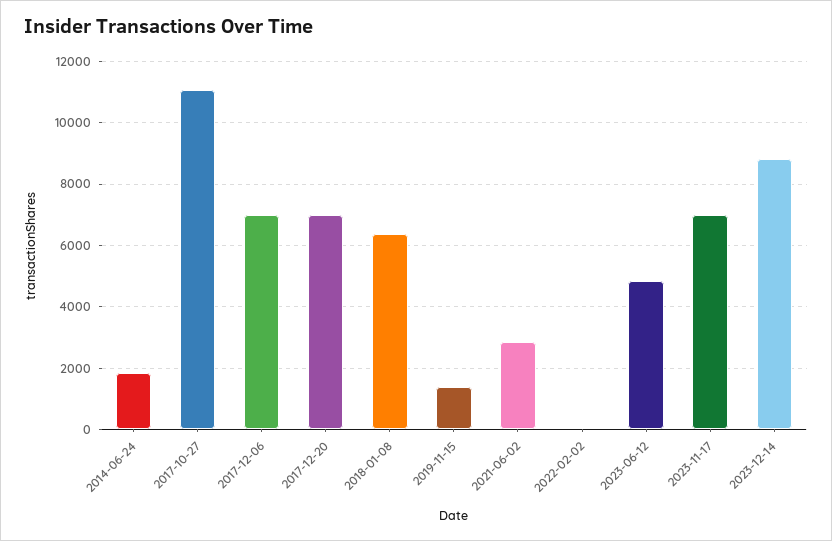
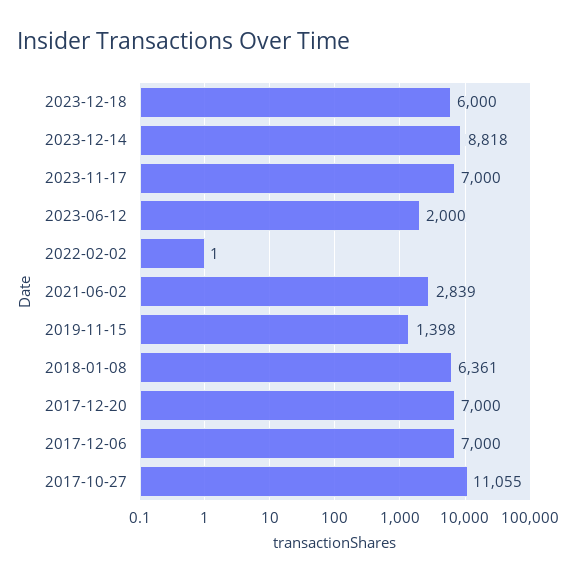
2014-06-24: 1800 -> none
2023-06-12: 4800 -> 2000
2023-12-18: none -> 6000

